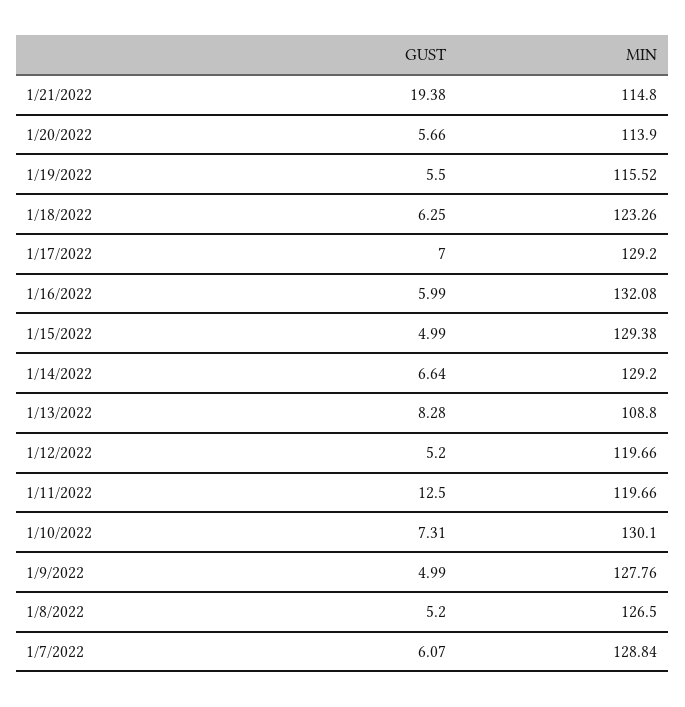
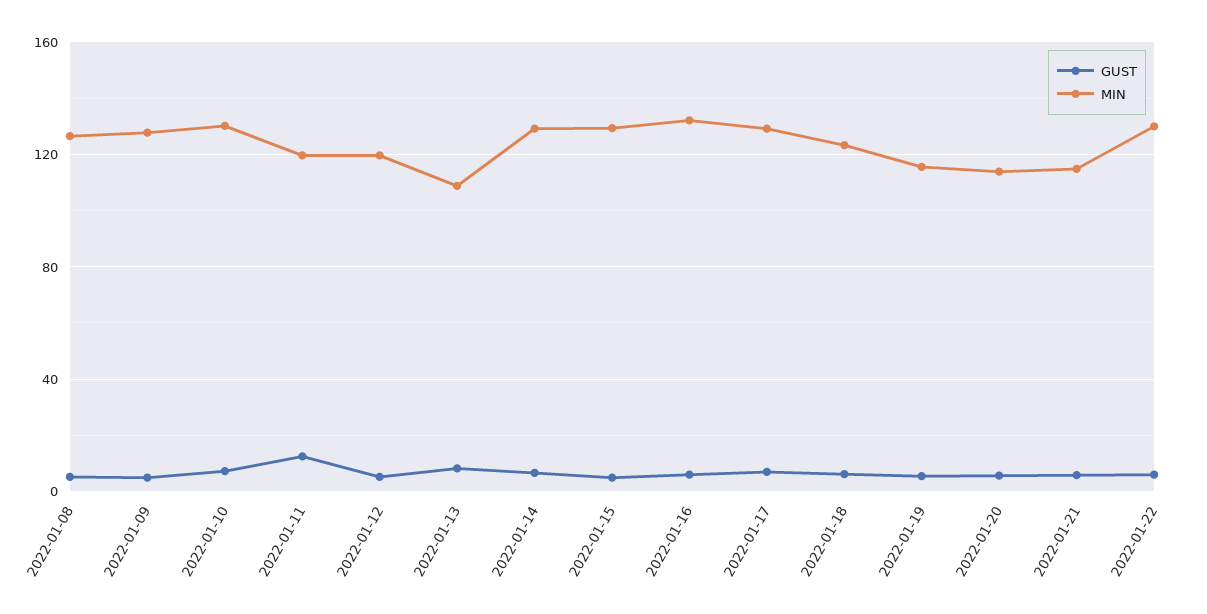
GUST, 1/21/2022: 19.38 -> 5
GUST, 1/7/2022: 6.07 -> none
MIN, 1/7/2022: 128.84 -> none
GUST, 2022-01-22: none -> 5
MIN, 2022-01-22: none -> 130

